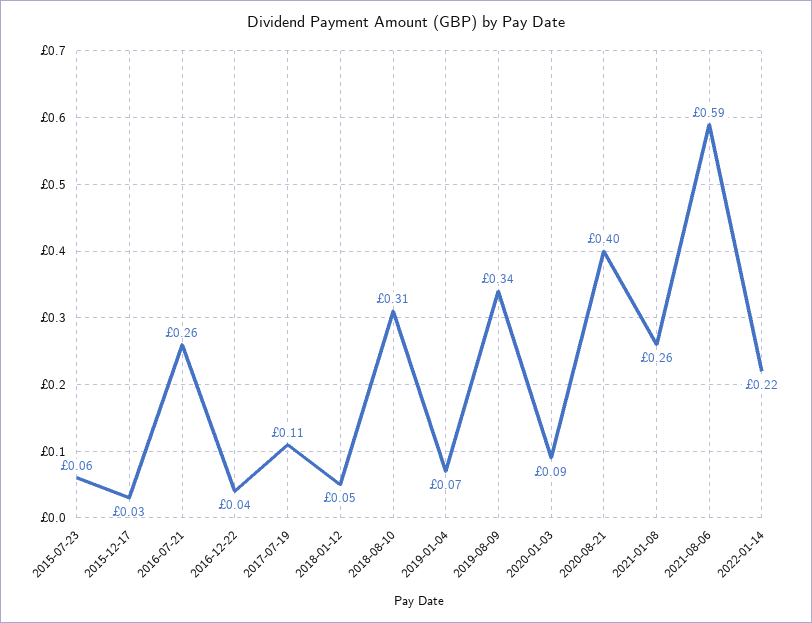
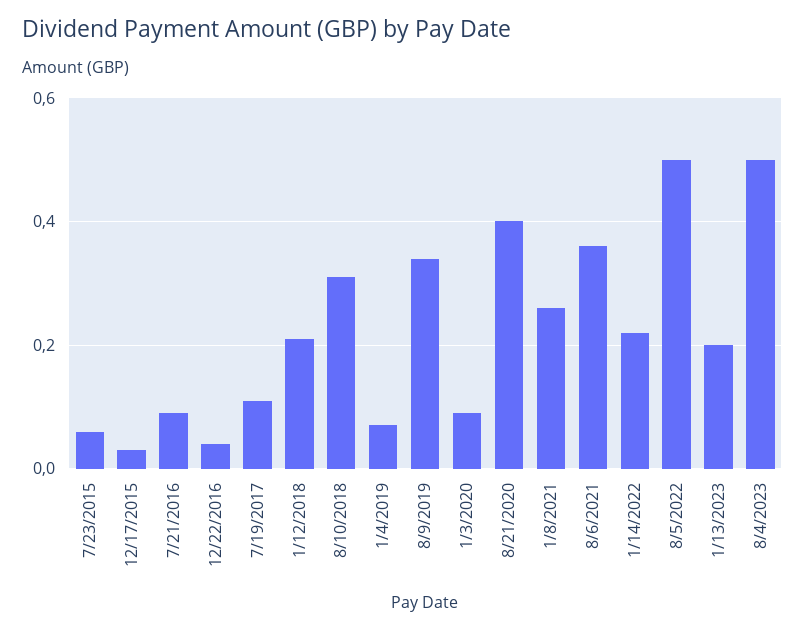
2016-07-21: 0.26 -> 0.1
2018-01-12: 0.05 -> 0.2
2021-08-06: 0.59 -> 0.35
8/5/2022: none -> 0.5
1/13/2023: none -> 0.2
8/4/2023: none -> 0.5

